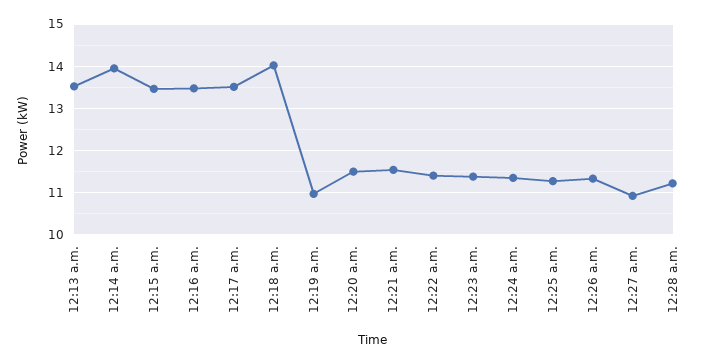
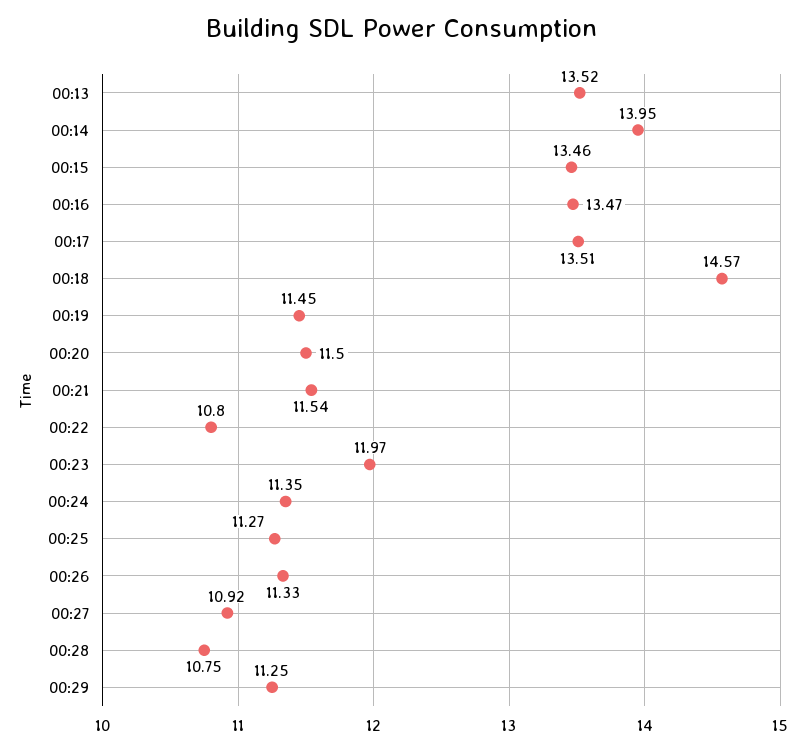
12:18 a.m.: 14 -> 14.57
12:19 a.m.: 11 -> 11.45
12:22 a.m.: 11.4 -> 10.8
12:23 a.m.: 11.4 -> 11.97
12:28 a.m.: 11.2 -> 10.75
00:29: none -> 11.25

